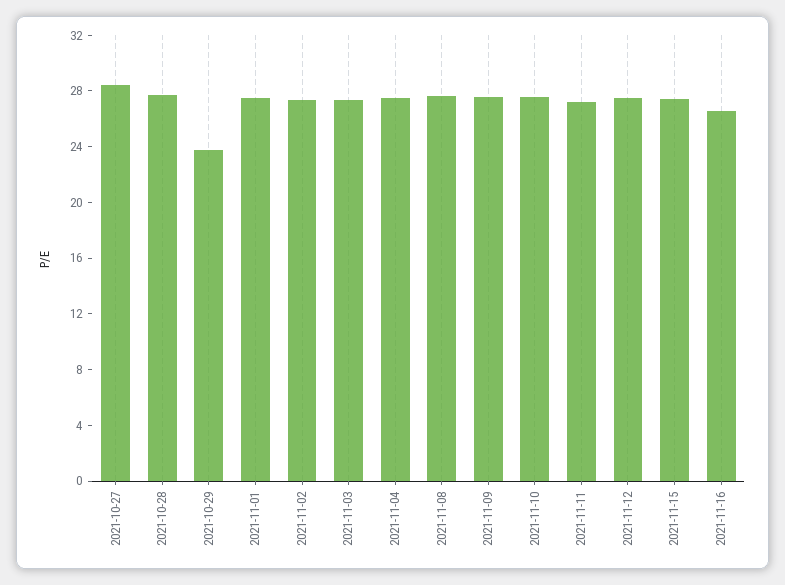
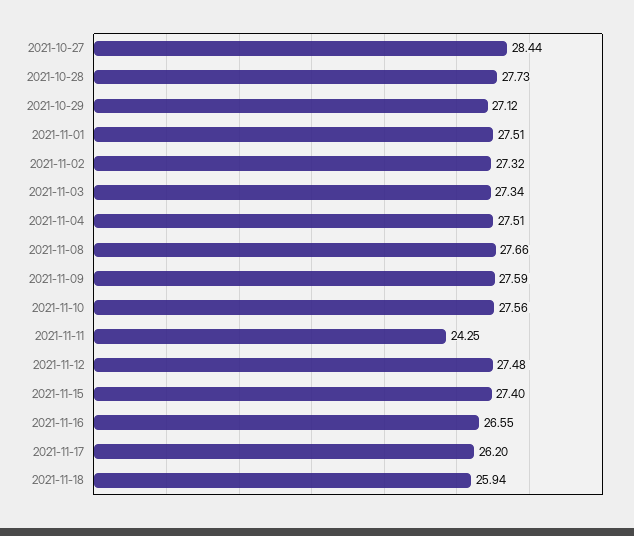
2021-10-29: 24 -> 27.12
2021-11-11: 27 -> 24.25
2021-11-17: none -> 26.2
2021-11-18: none -> 25.94

